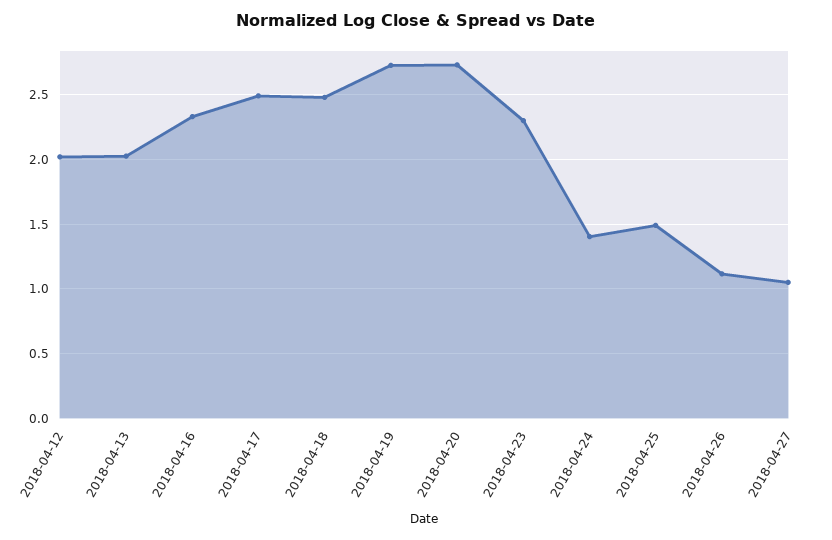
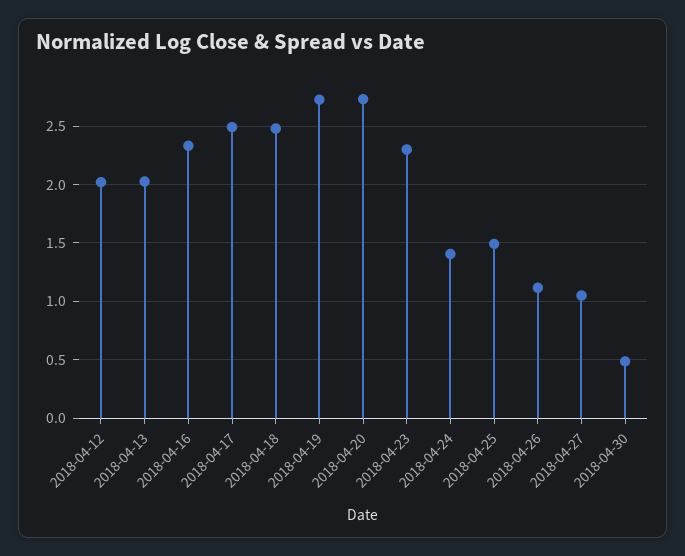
2018-04-30: none -> 0.5

